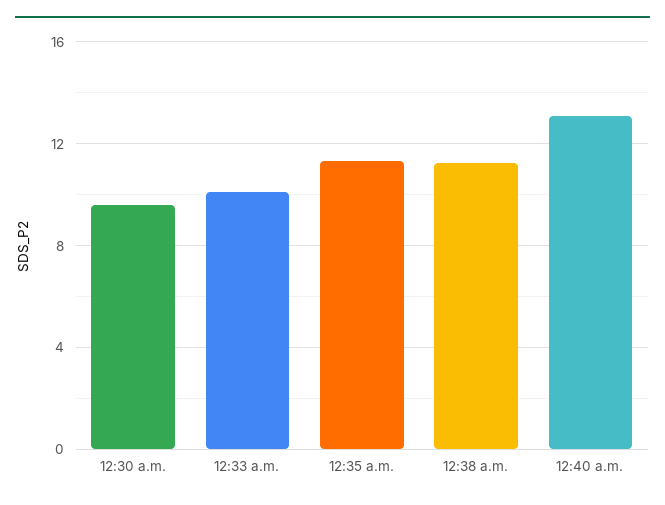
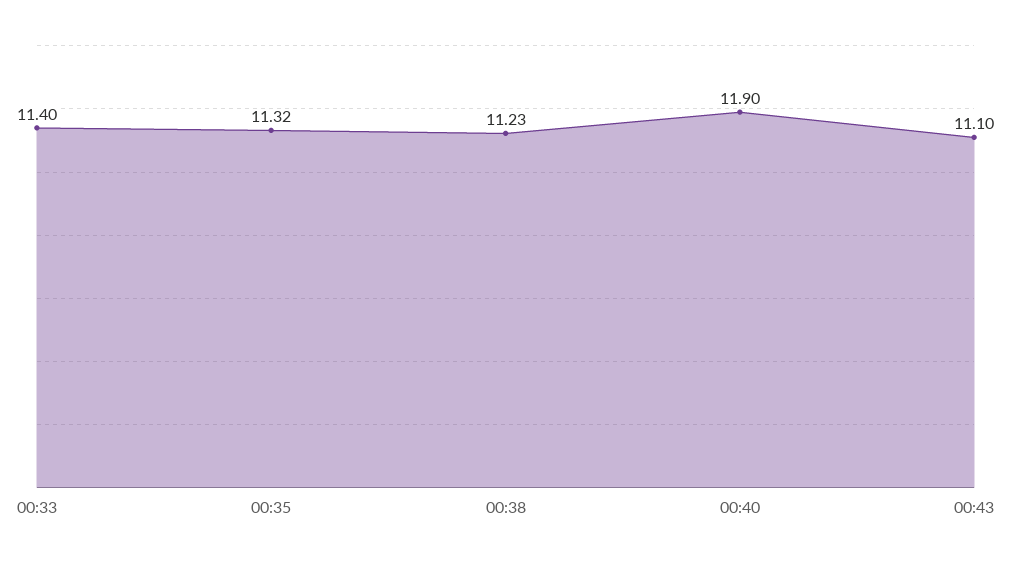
12:30 a.m.: 9.5 -> none
12:33 a.m.: 10 -> 11.4
12:40 a.m.: 13 -> 11.9
00:43: none -> 11.1

